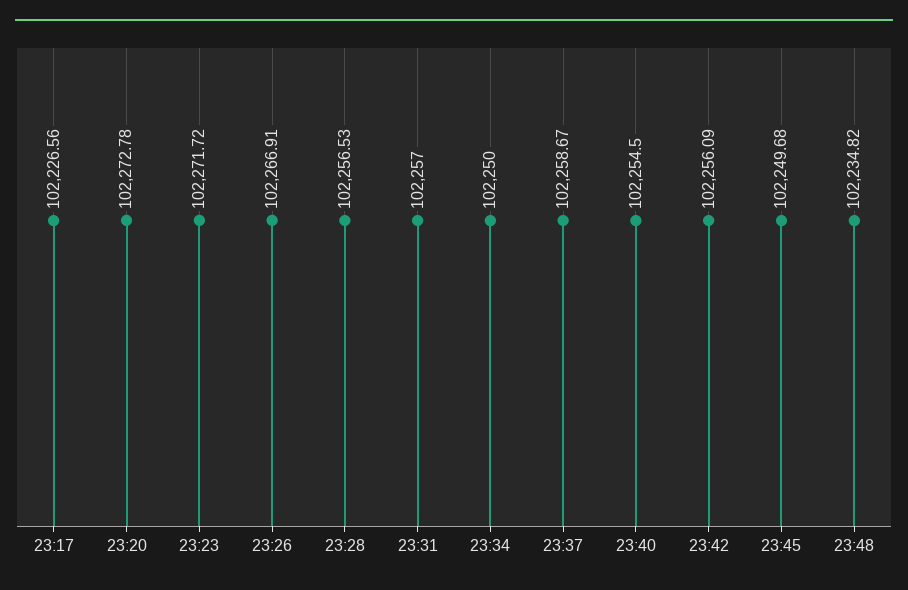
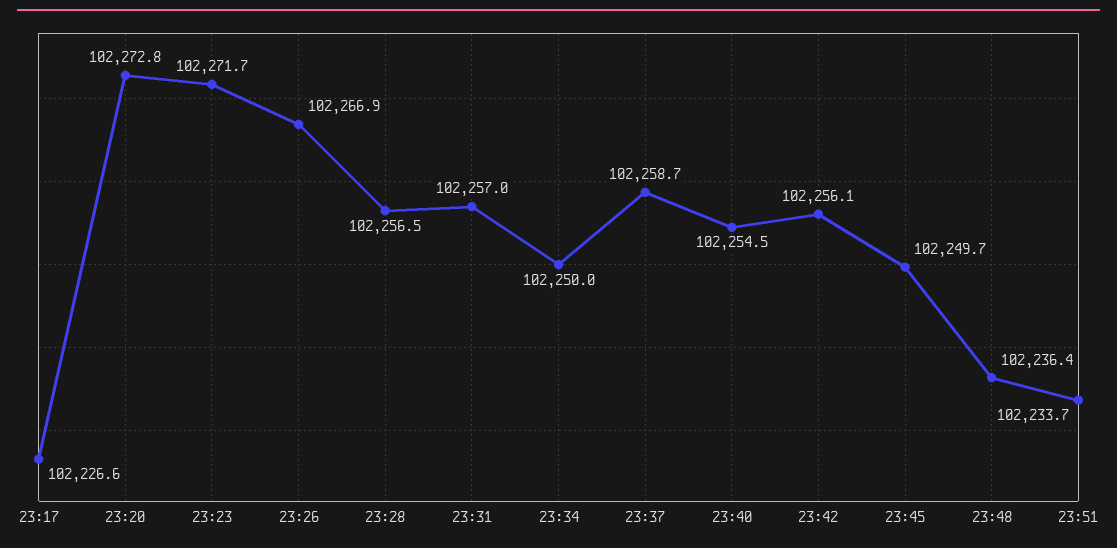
23:48: 102234.82 -> 102236.4
23:51: none -> 102233.7

